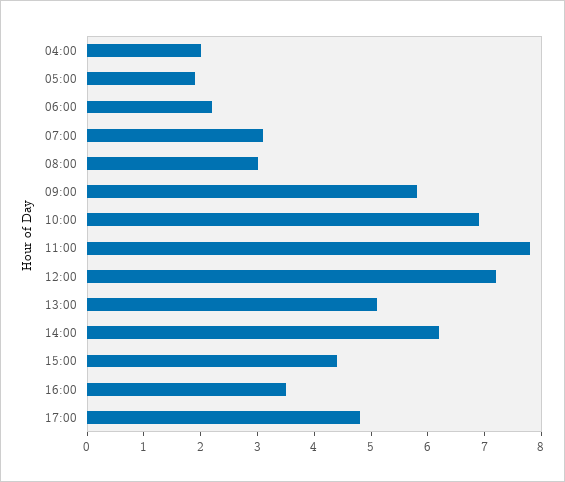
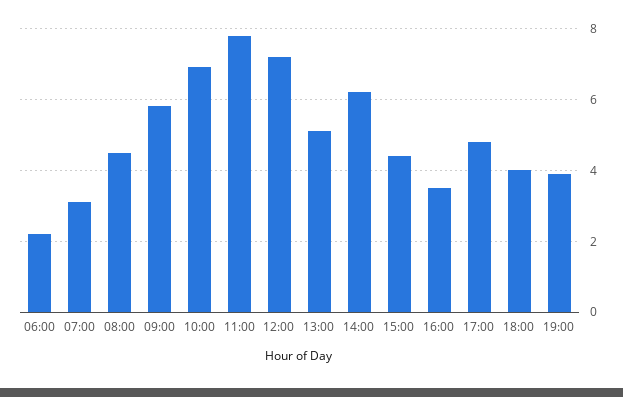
04:00: 2 -> none
05:00: 2 -> none
08:00: 3 -> 4.5
18:00: none -> 4
19:00: none -> 4

